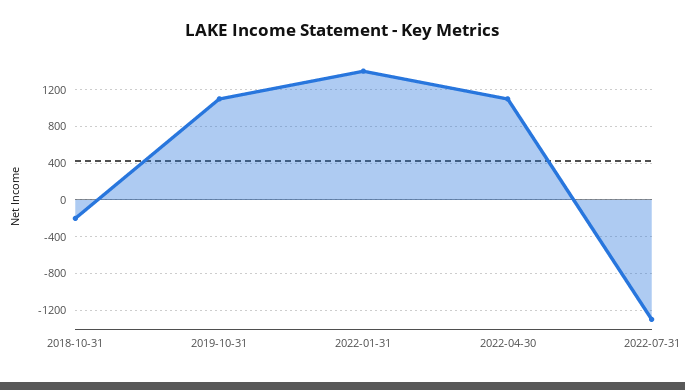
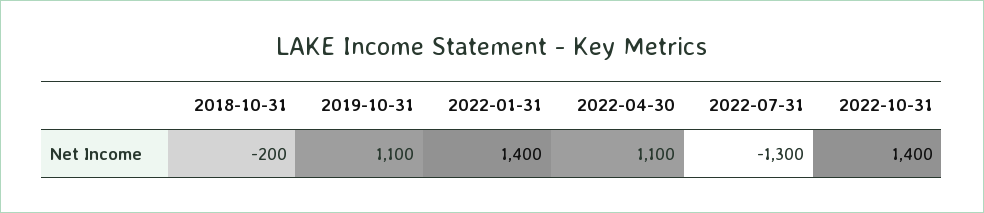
2022-10-31: none -> 1400

